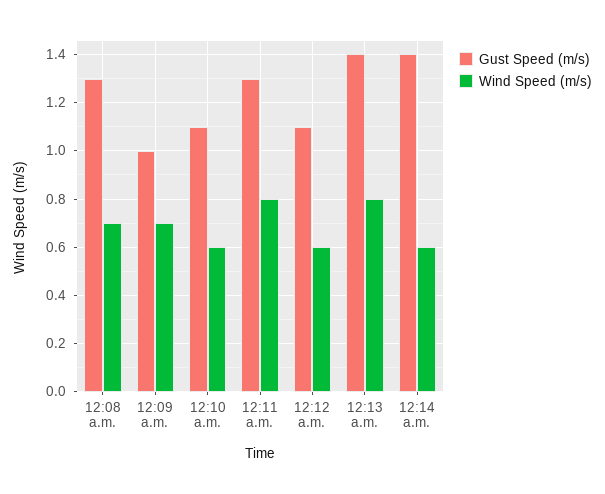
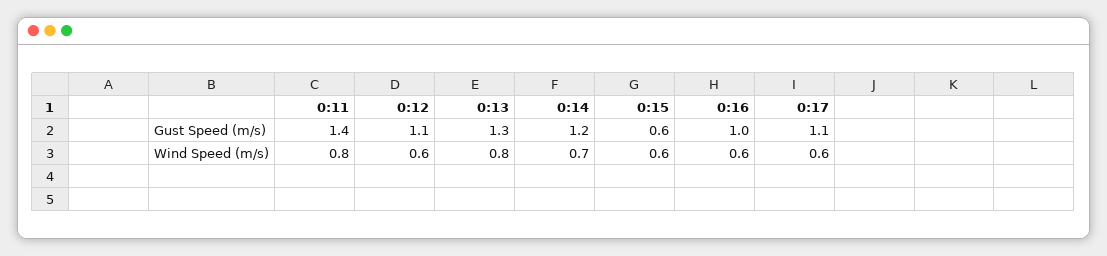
Gust Speed (m/s), 12:08 a.m.: 1.3 -> none
Wind Speed (m/s), 12:08 a.m.: 0.7 -> none
Gust Speed (m/s), 12:09 a.m.: 1 -> none
Wind Speed (m/s), 12:09 a.m.: 0.7 -> none
Gust Speed (m/s), 12:10 a.m.: 1.1 -> none
Wind Speed (m/s), 12:10 a.m.: 0.6 -> none
Gust Speed (m/s), 12:11 a.m.: 1.3 -> 1.4
Gust Speed (m/s), 12:13 a.m.: 1.4 -> 1.3
Gust Speed (m/s), 12:14 a.m.: 1.4 -> 1.2
Wind Speed (m/s), 12:14 a.m.: 0.6 -> 0.7
Gust Speed (m/s), 0:15: none -> 0.6
Gust Speed (m/s), 0:16: none -> 1
Gust Speed (m/s), 0:17: none -> 1.1
Wind Speed (m/s), 0:15: none -> 0.6
Wind Speed (m/s), 0:16: none -> 0.6
Wind Speed (m/s), 0:17: none -> 0.6

